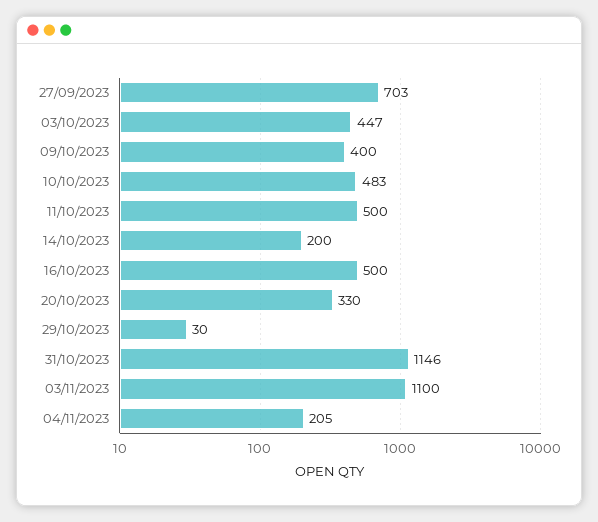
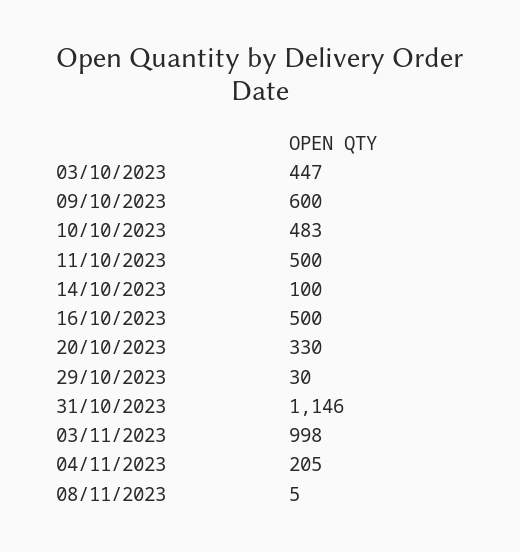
27/09/2023: 703 -> none
09/10/2023: 400 -> 600
14/10/2023: 200 -> 100
03/11/2023: 1100 -> 998
08/11/2023: none -> 5

